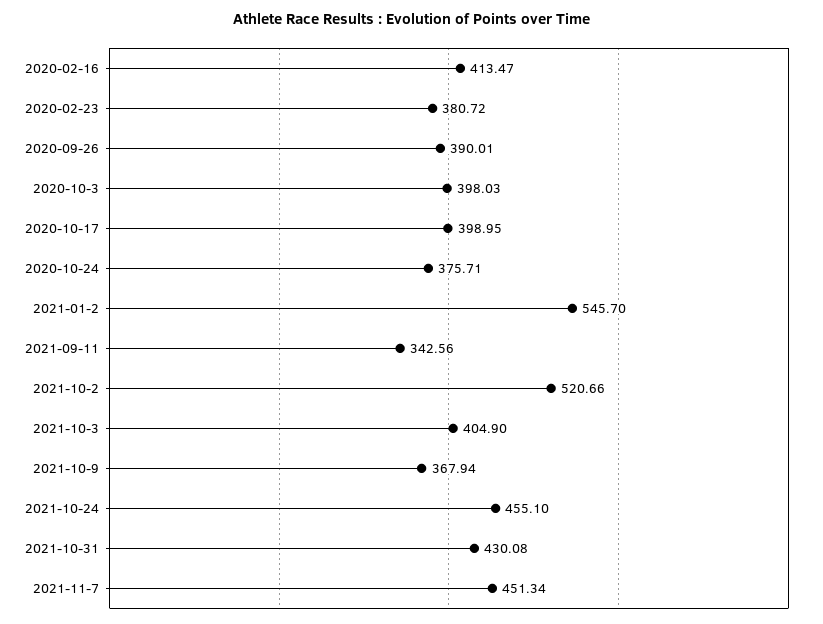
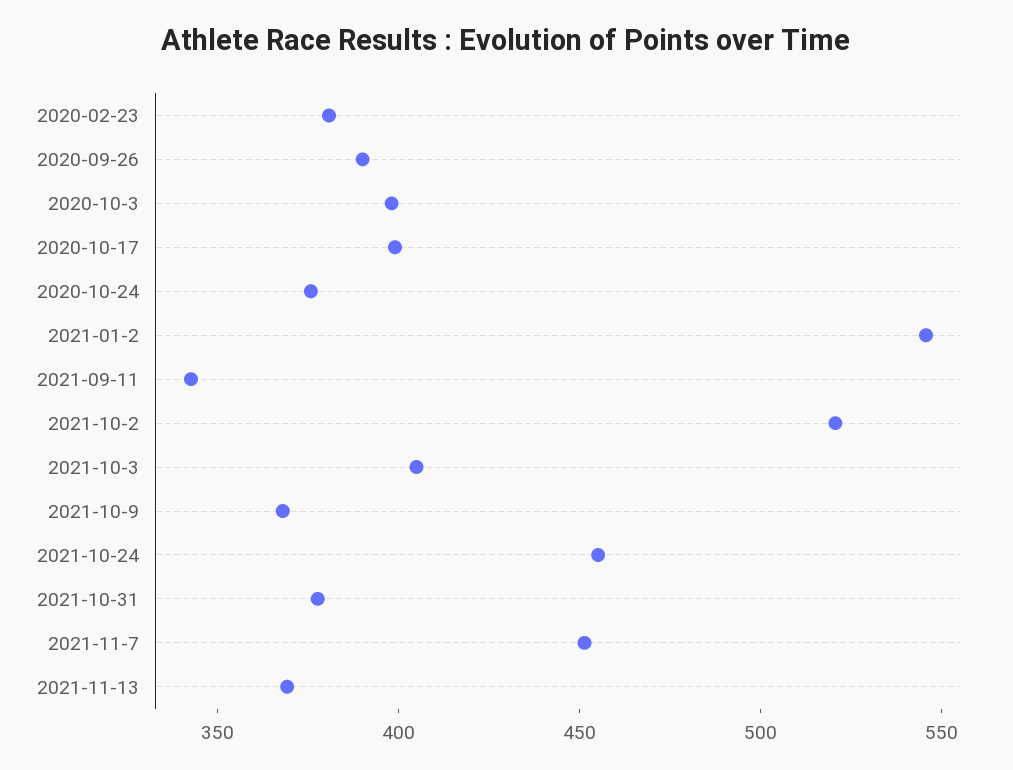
2020-02-16: 413.47 -> none
2021-10-31: 430.08 -> 380
2021-11-13: none -> 370

